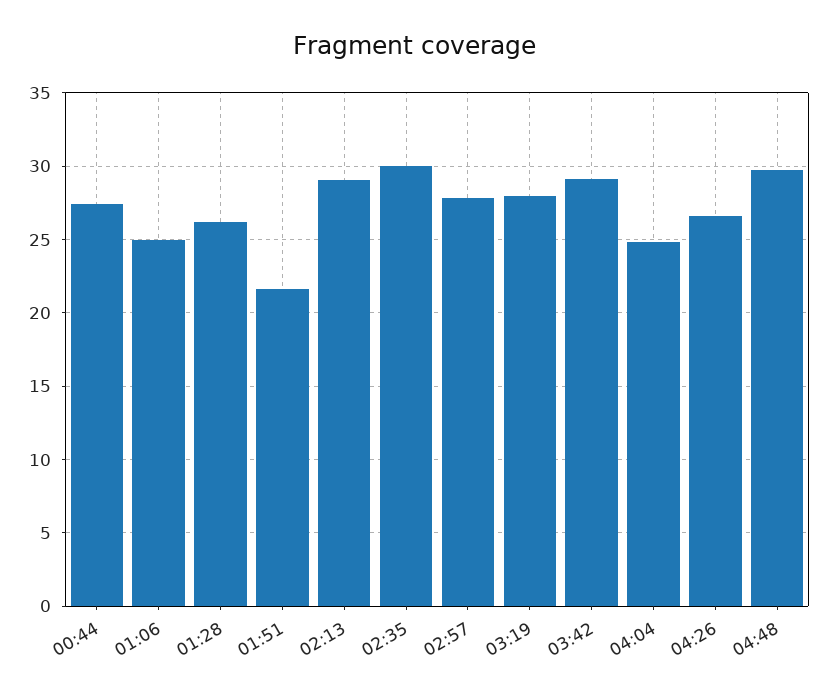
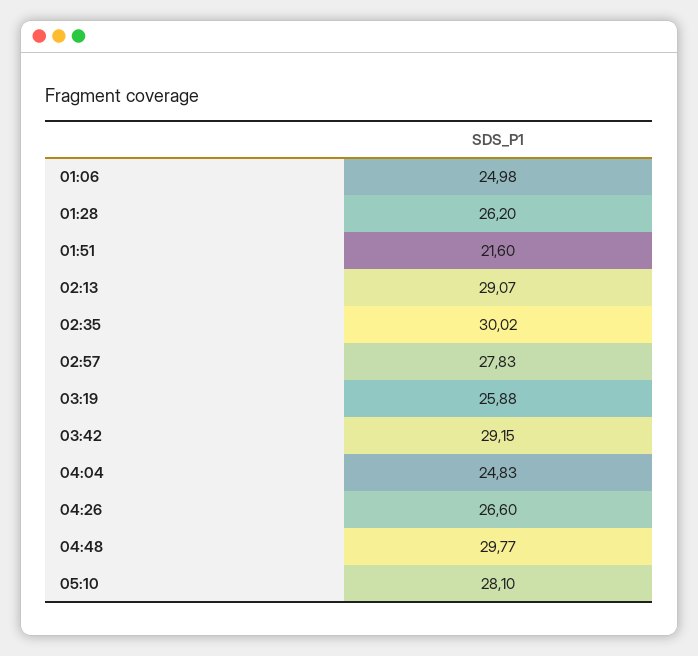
00:44: 27.5 -> none
03:19: 28 -> 25.88
05:10: none -> 28.1

